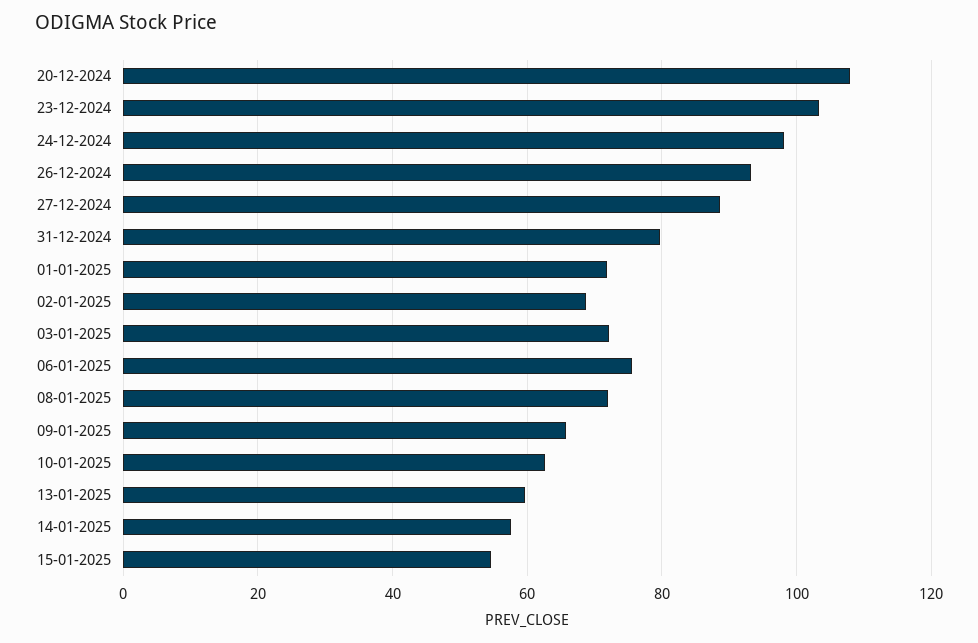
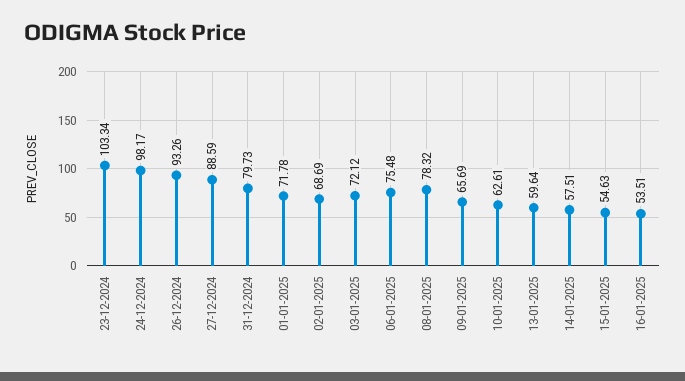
20-12-2024: 108 -> none
08-01-2025: 72 -> 78.32
16-01-2025: none -> 53.51

